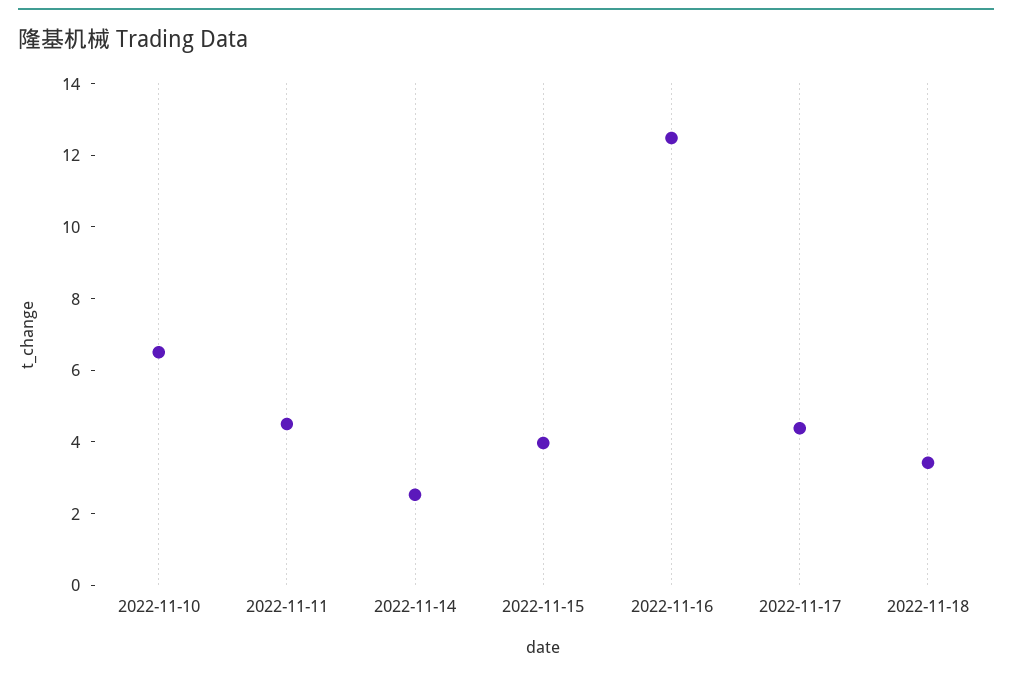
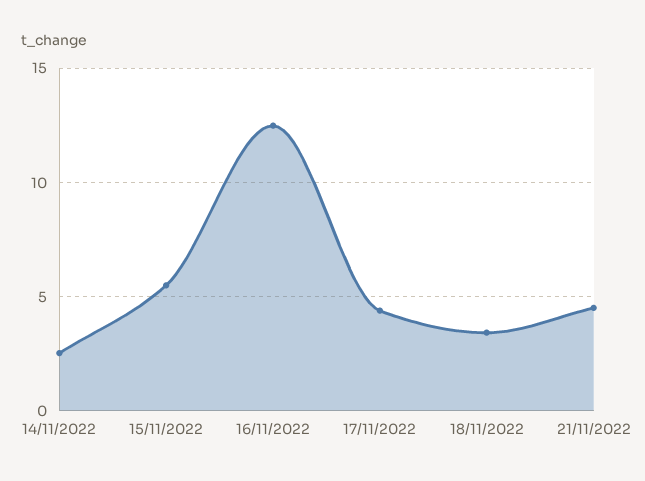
2022-11-10: 6.5 -> none
2022-11-11: 4.5 -> none
2022-11-15: 4 -> 5.5
21/11/2022: none -> 4.5

